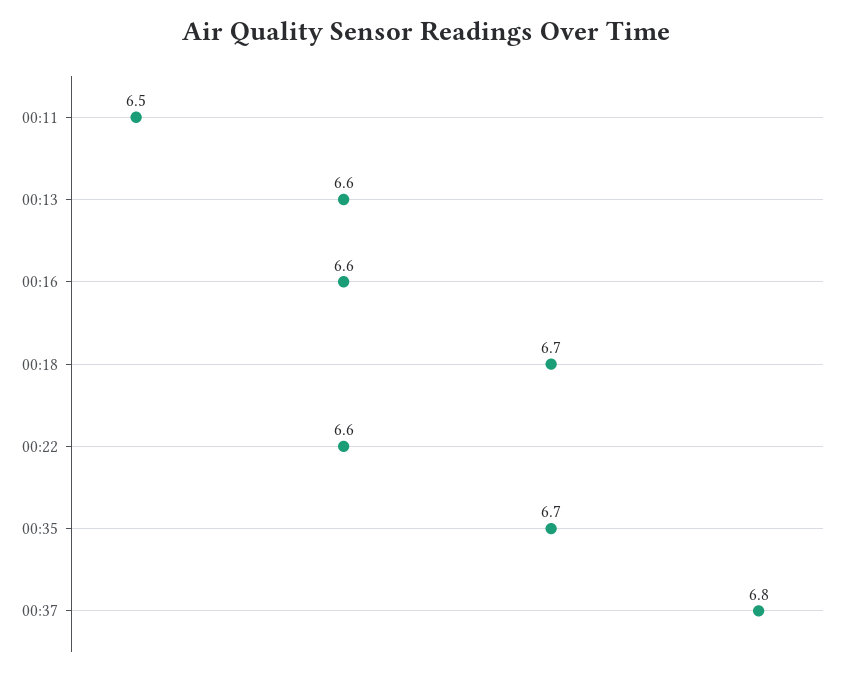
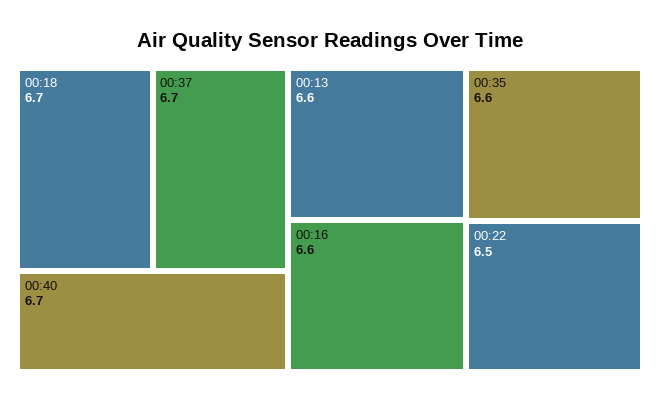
00:11: 6.5 -> none
00:22: 6.6 -> 6.5
00:35: 6.7 -> 6.6
00:37: 6.8 -> 6.7
00:40: none -> 6.7

